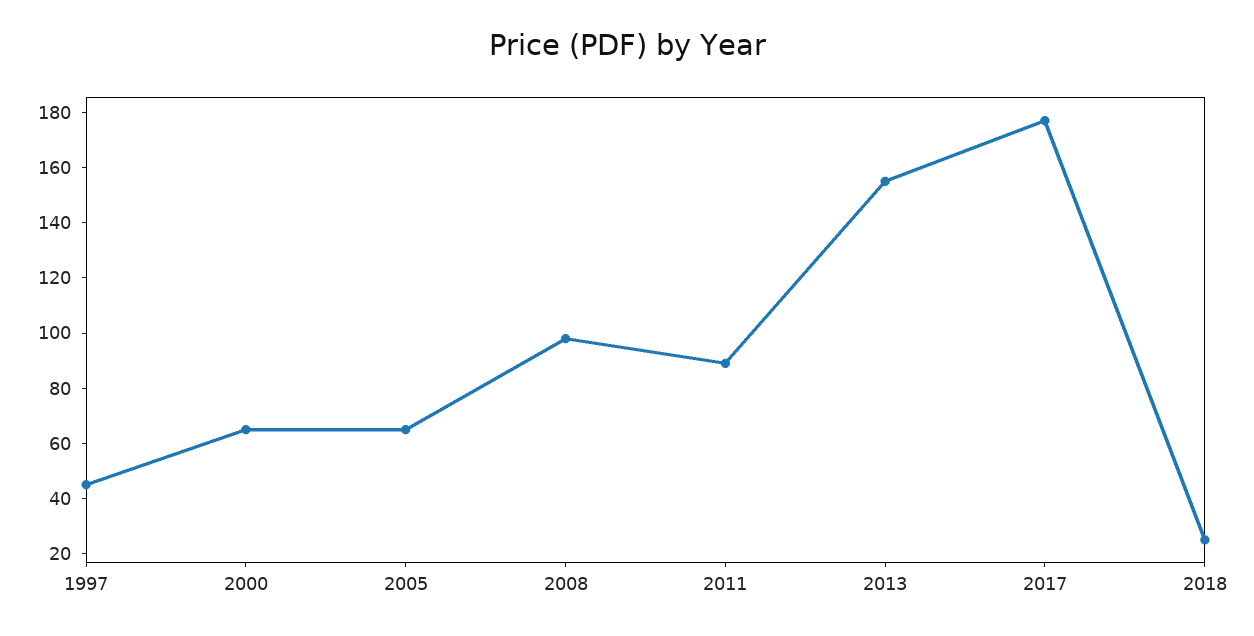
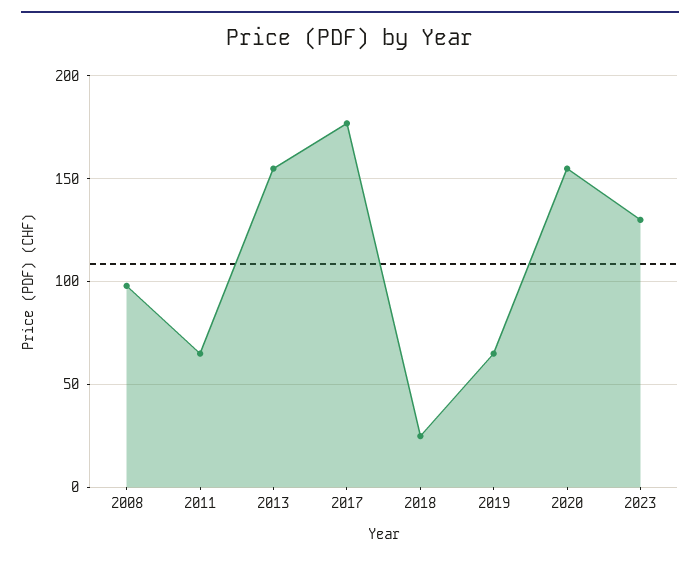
1997: 45 -> none
2000: 65 -> none
2005: 65 -> none
2011: 90 -> 65
2019: none -> 65
2020: none -> 155
2023: none -> 130

